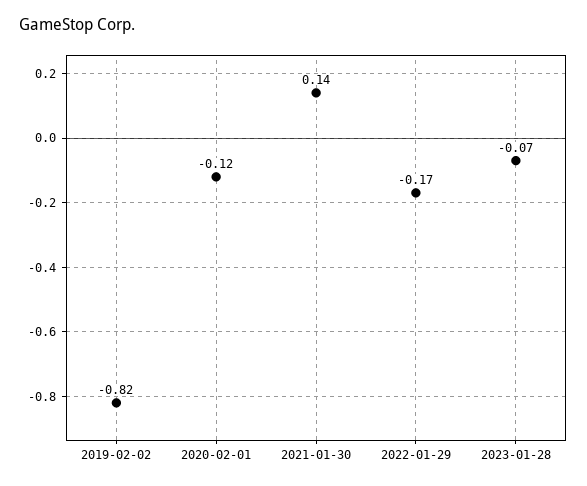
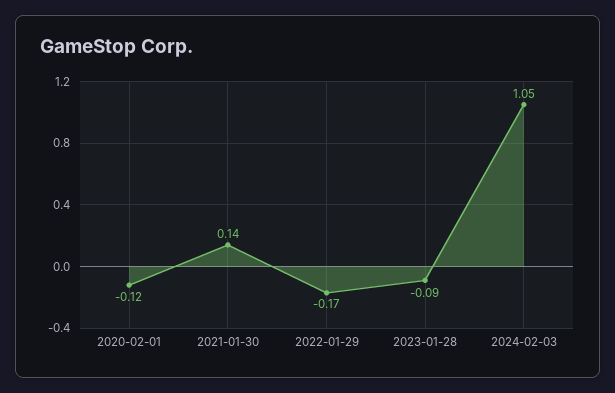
2019-02-02: -0.82 -> none
2023-01-28: -0.07 -> -0.09
2024-02-03: none -> 1.05

